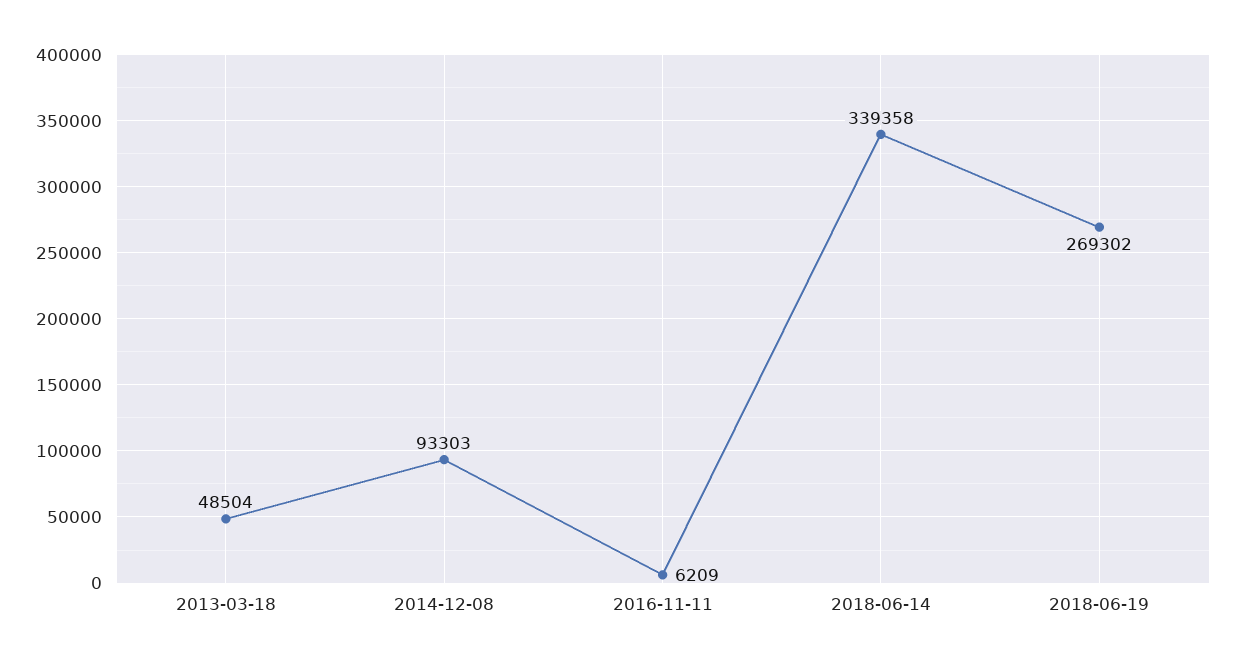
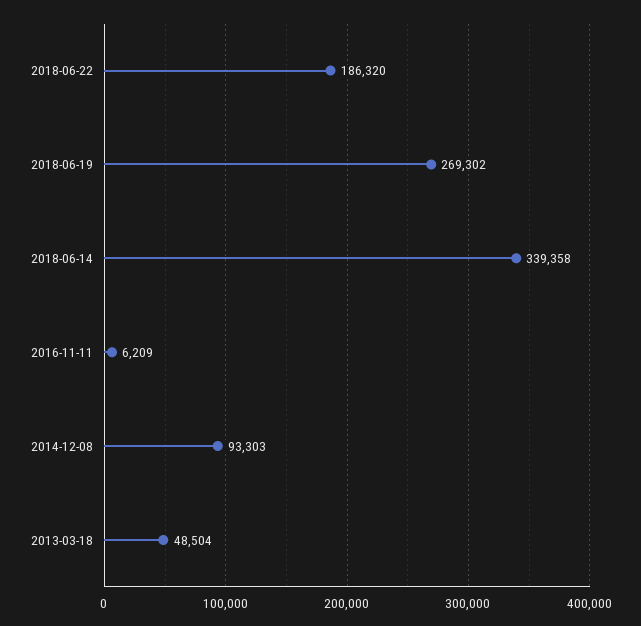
2018-06-22: none -> 186320

